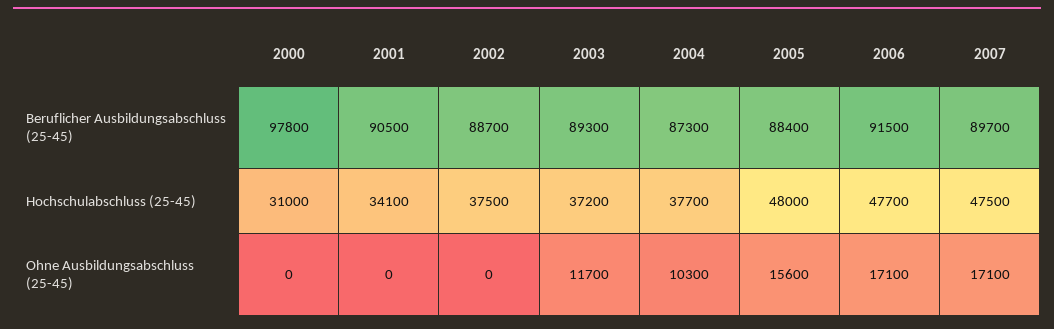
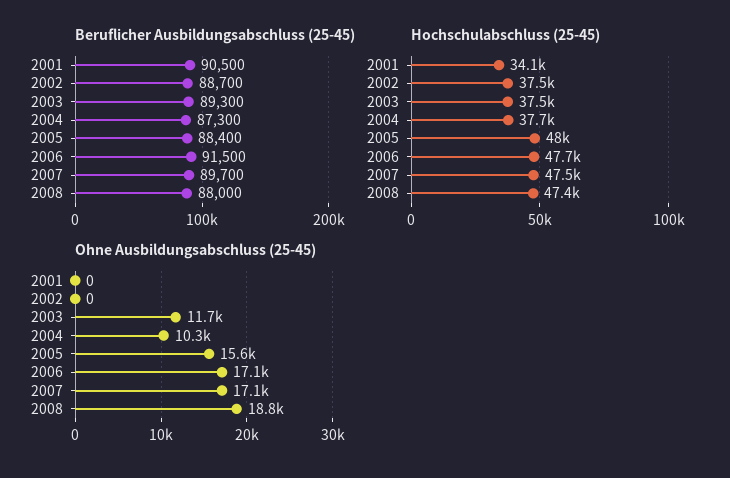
Beruflicher Ausbildungsabschluss (25-45), 2000: 97800 -> none
Hochschulabschluss (25-45), 2000: 31000 -> none
Hochschulabschluss (25-45), 2003: 37200 -> 37500
Ohne Ausbildungsabschluss (25-45), 2000: 0 -> none
Beruflicher Ausbildungsabschluss (25-45), 2008: none -> 88000
Hochschulabschluss (25-45), 2008: none -> 47400
Ohne Ausbildungsabschluss (25-45), 2008: none -> 18800

